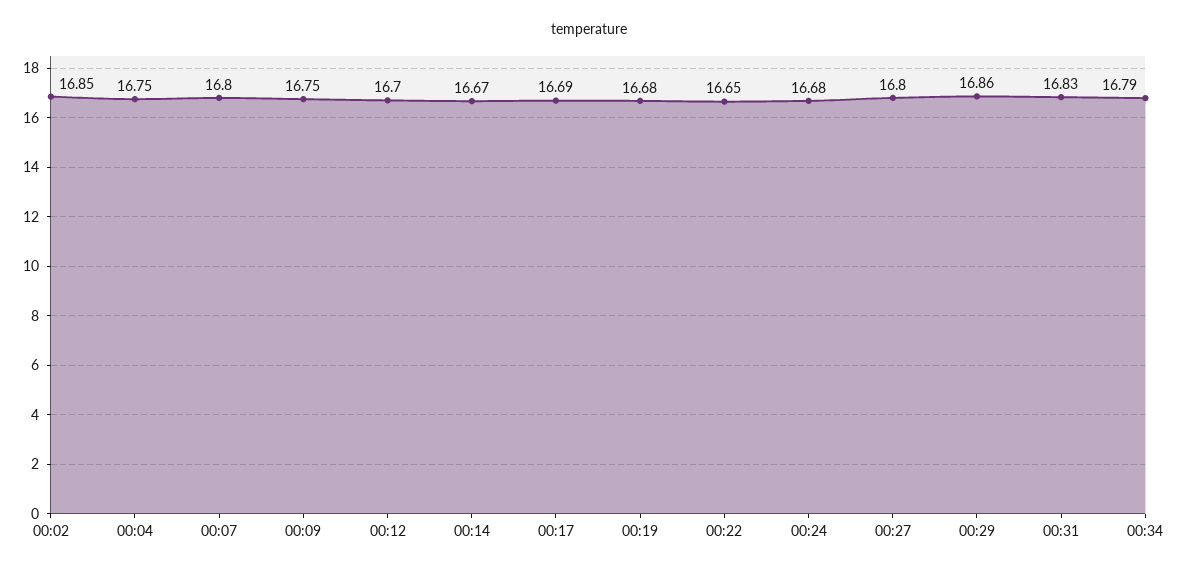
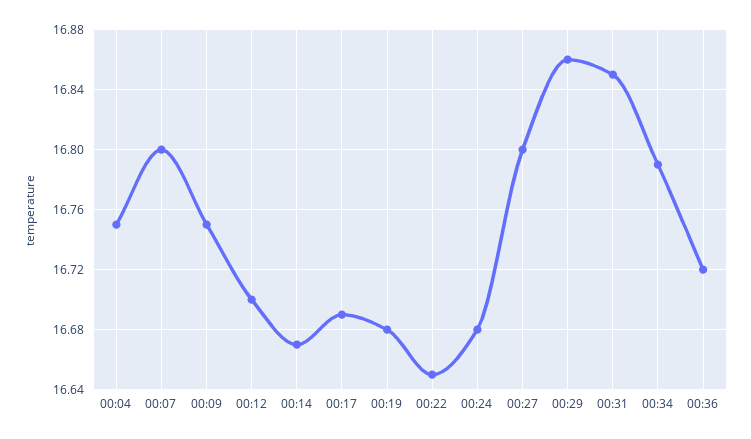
00:02: 16.85 -> none
00:31: 16.83 -> 16.85
00:36: none -> 16.72

